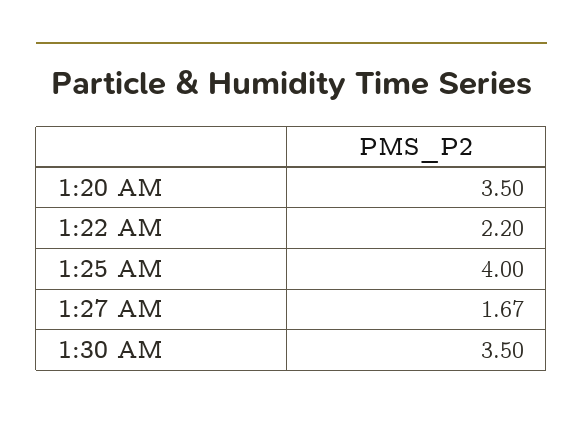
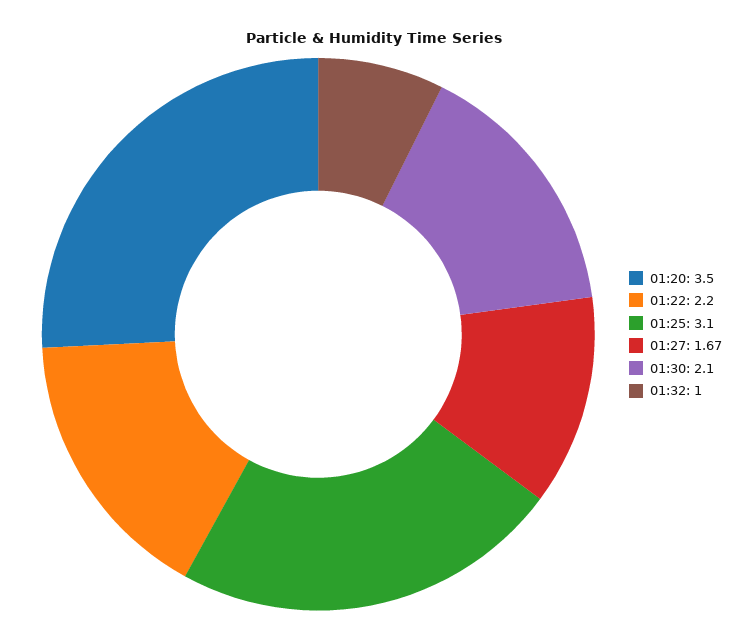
1:25 AM: 4 -> 3.1
1:30 AM: 3.5 -> 2.1
01:32: none -> 1

